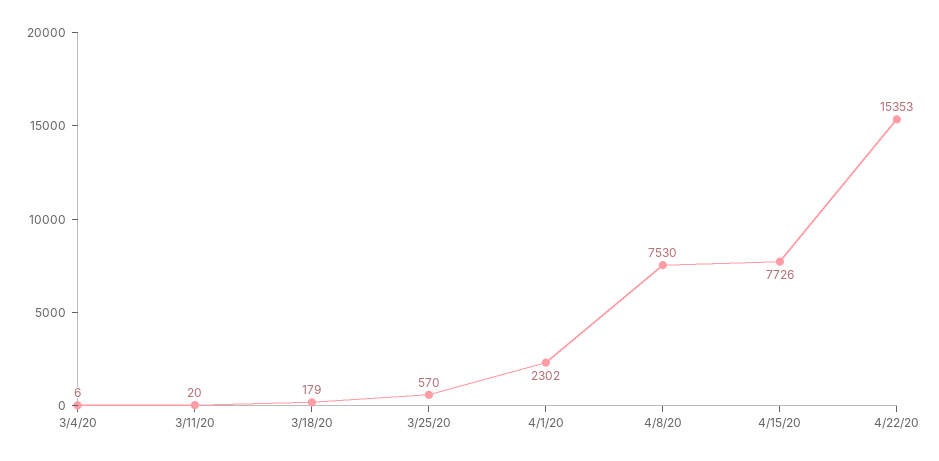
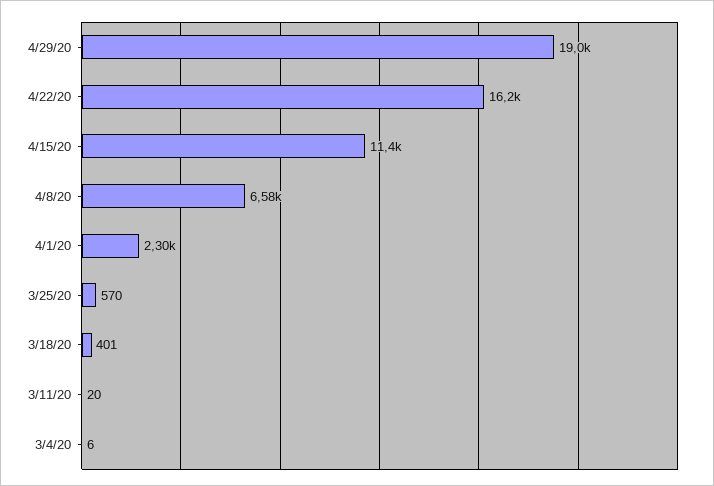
3/18/20: 179 -> 401
4/8/20: 7530 -> 6580
4/15/20: 7726 -> 11400
4/22/20: 15353 -> 16200
4/29/20: none -> 19000

